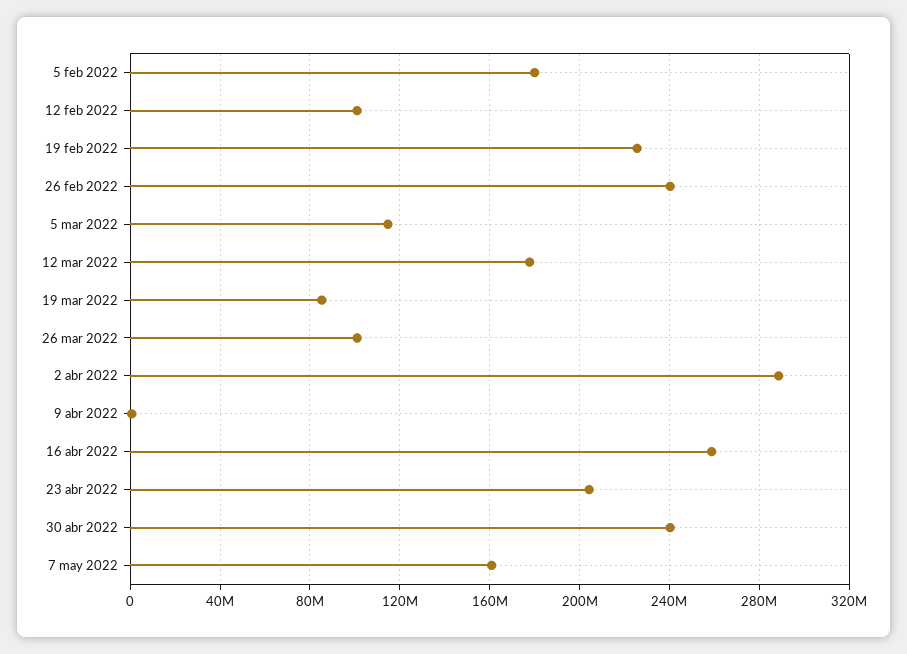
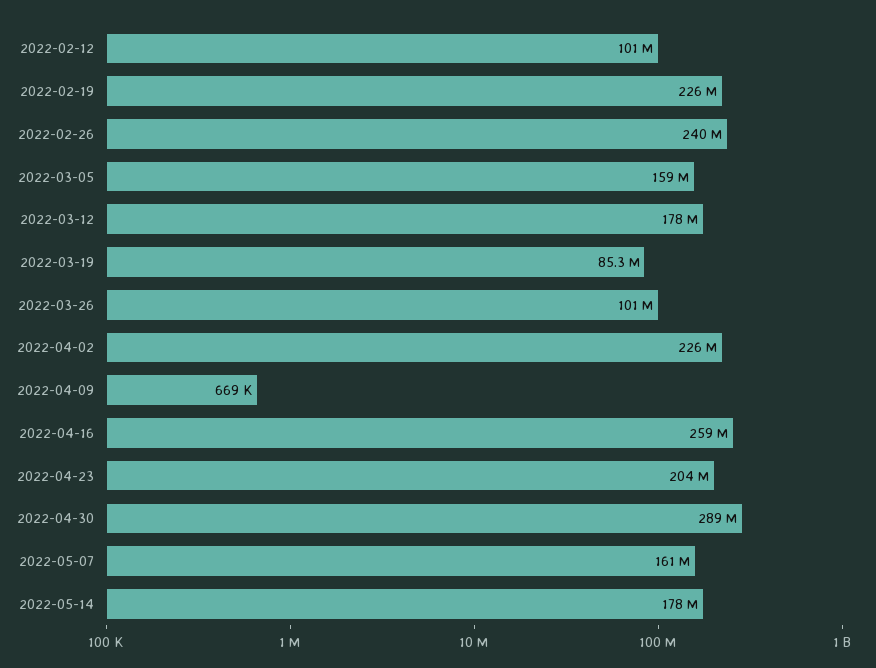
5 feb 2022: 180000000 -> none
5 mar 2022: 115000000 -> 159000000
2 abr 2022: 290000000 -> 226000000
30 abr 2022: 240000000 -> 289000000
2022-05-14: none -> 178000000

